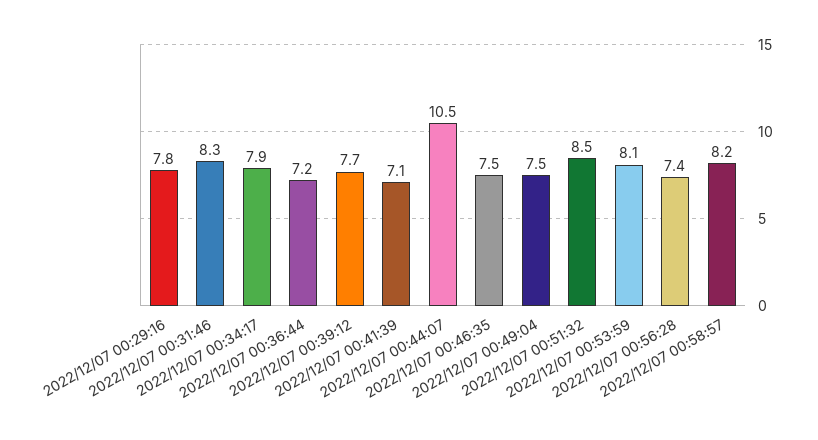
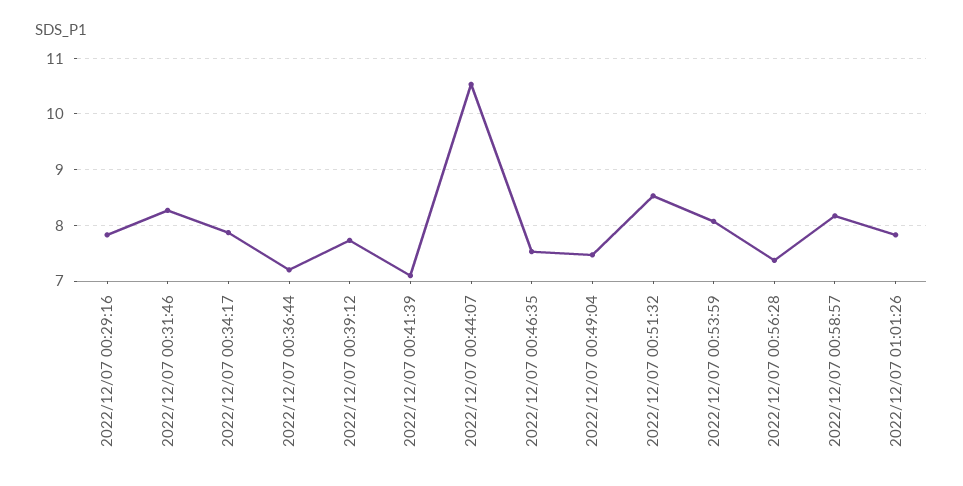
2022/12/07 01:01:26: none -> 7.8

